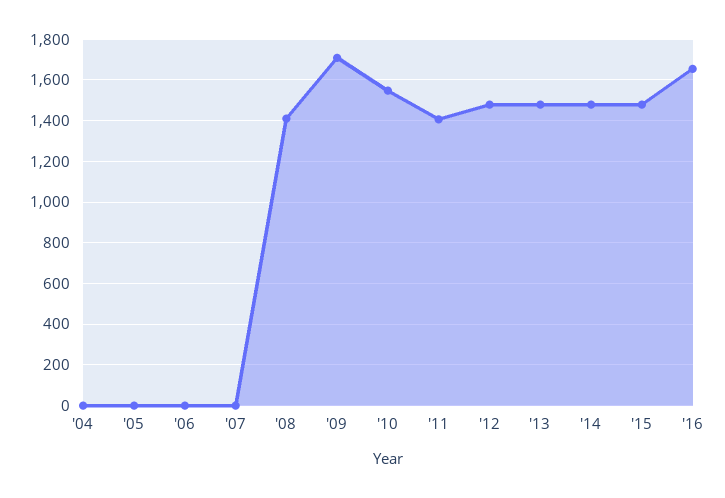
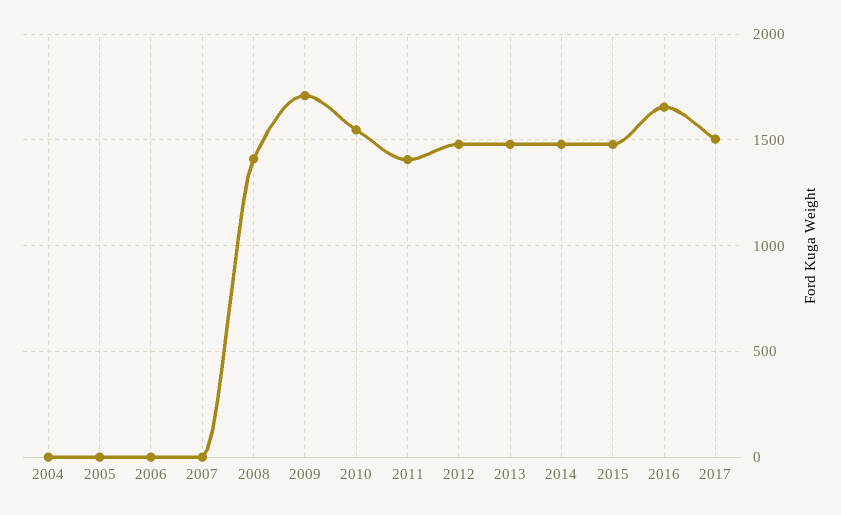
2017: none -> 1500

